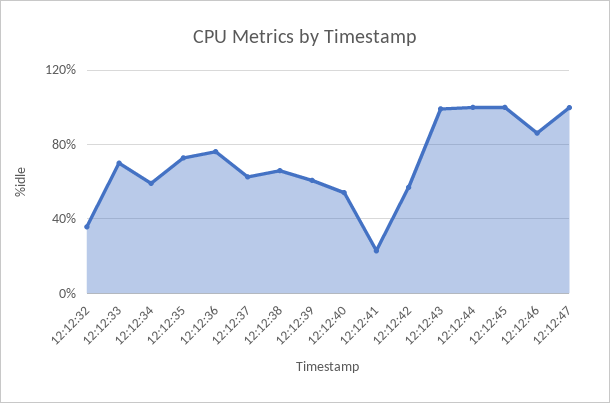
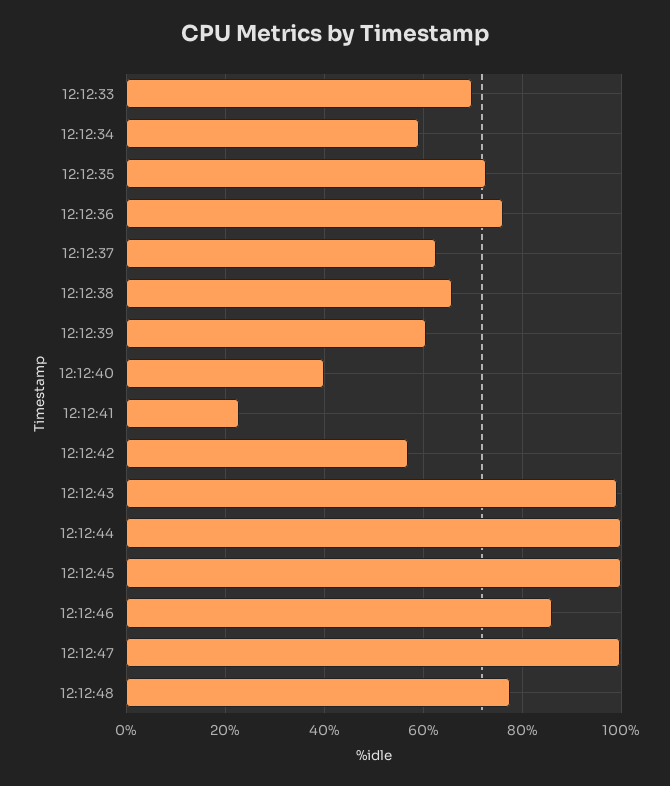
12:12:32: 35 -> none
12:12:40: 55 -> 40
12:12:48: none -> 78

